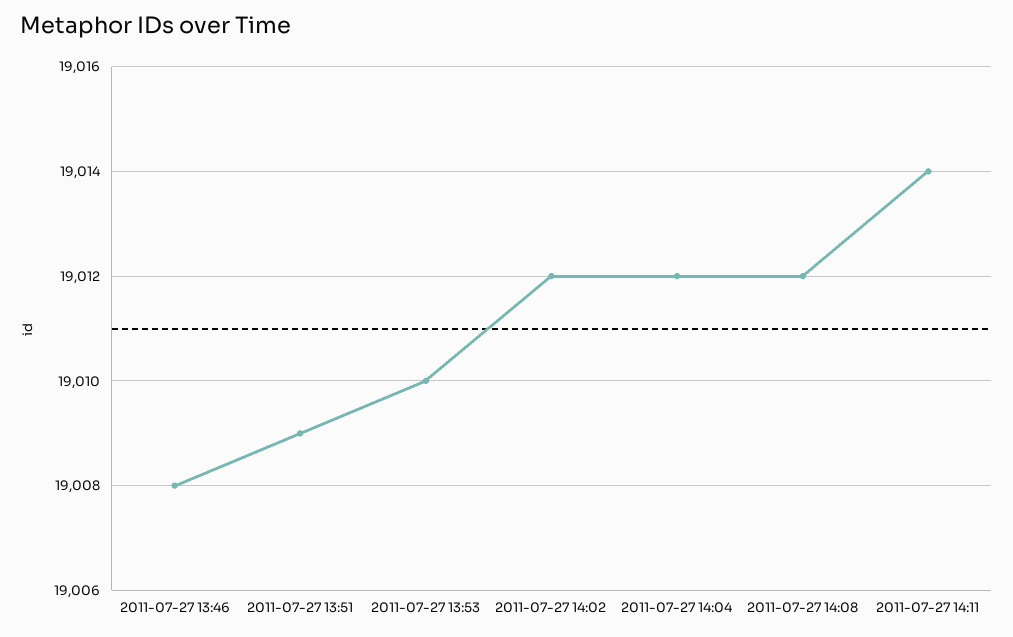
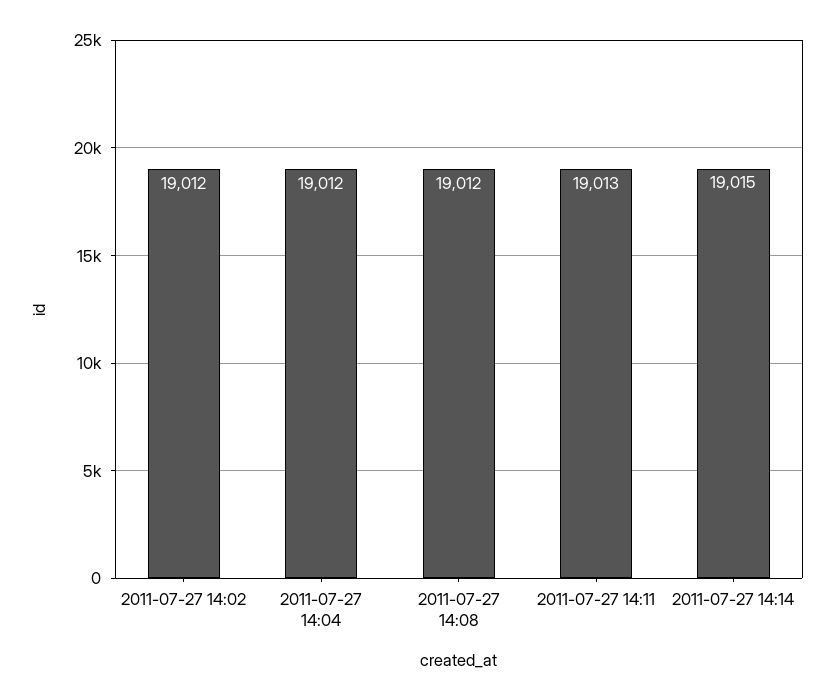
2011-07-27 13:46: 19008 -> none
2011-07-27 13:51: 19009 -> none
2011-07-27 13:53: 19010 -> none
2011-07-27 14:11: 19014 -> 19013
2011-07-27 14:14: none -> 19015

